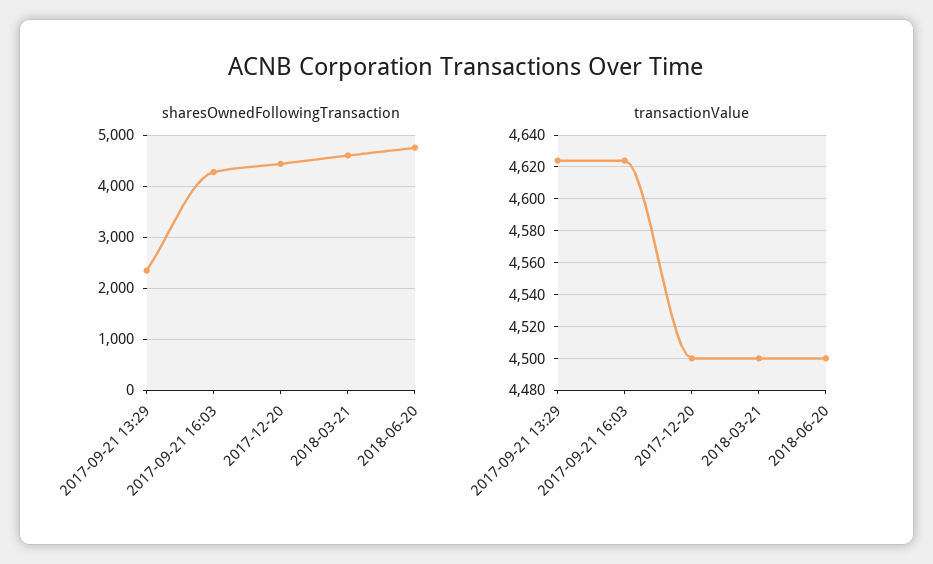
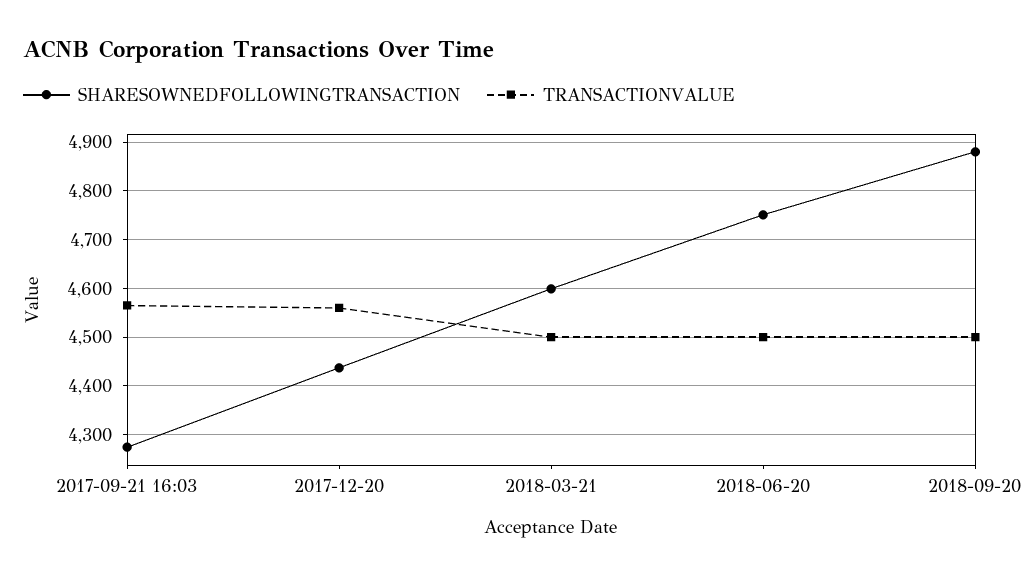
sharesOwnedFollowingTransaction, 2017-09-21 13:29: 2400 -> none
transactionValue, 2017-09-21 13:29: 4625 -> none
transactionValue, 2017-09-21 16:03: 4625 -> 4560
transactionValue, 2017-12-20: 4500 -> 4560
sharesOwnedFollowingTransaction, 2018-09-20: none -> 4880
transactionValue, 2018-09-20: none -> 4500

